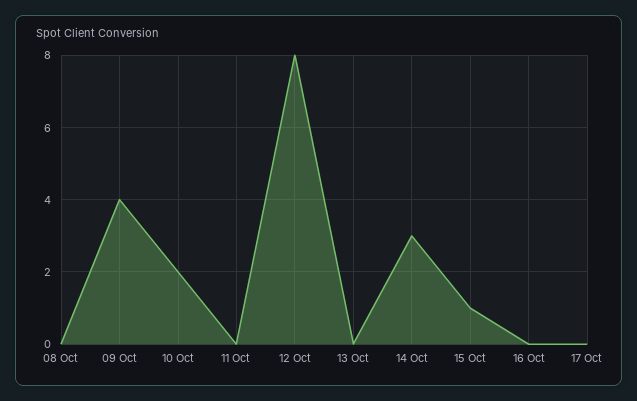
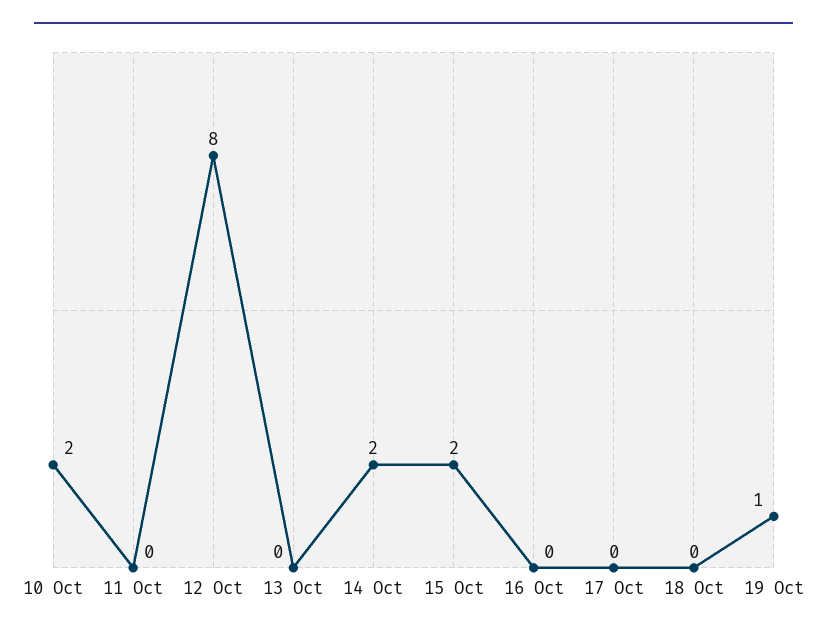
08 Oct: 0 -> none
09 Oct: 4 -> none
14 Oct: 3 -> 2
15 Oct: 1 -> 2
18 Oct: none -> 0
19 Oct: none -> 1

